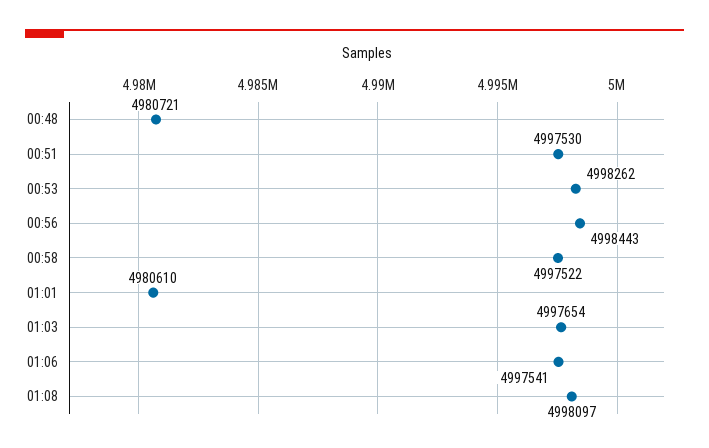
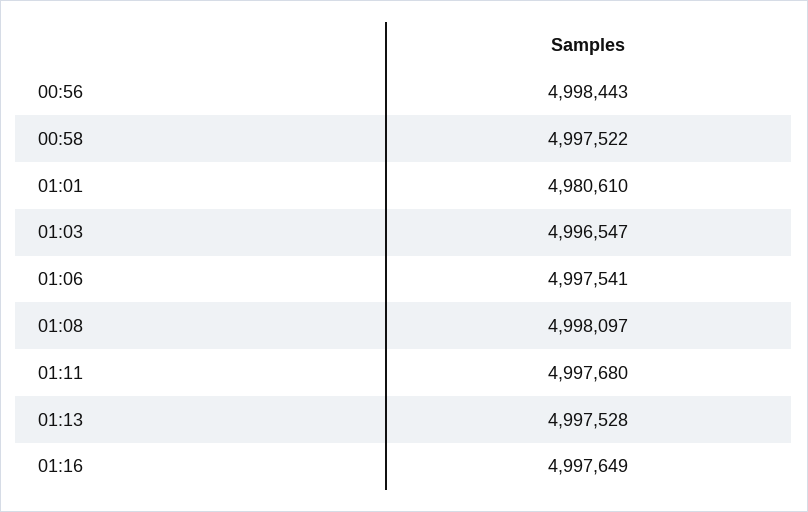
00:48: 4980721 -> none
00:51: 4997530 -> none
00:53: 4998262 -> none
01:03: 4997654 -> 4996547
01:11: none -> 4997680
01:13: none -> 4997528
01:16: none -> 4997649

